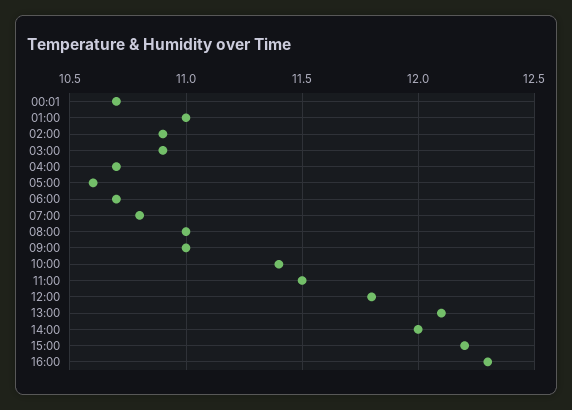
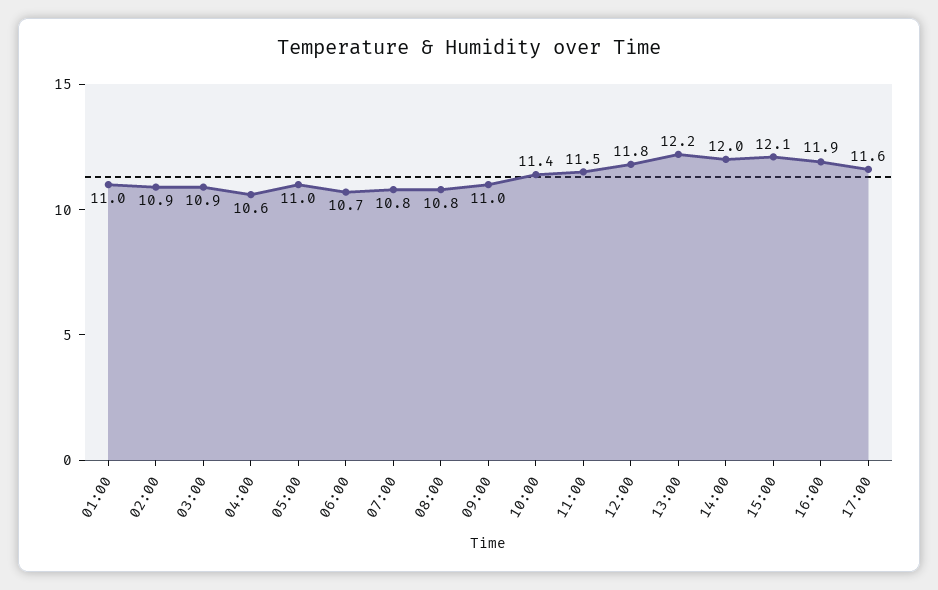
00:01: 10.7 -> none
04:00: 10.7 -> 10.6
05:00: 10.6 -> 11
08:00: 11 -> 10.8
13:00: 12.1 -> 12.2
15:00: 12.2 -> 12.1
16:00: 12.3 -> 11.9
17:00: none -> 11.6

